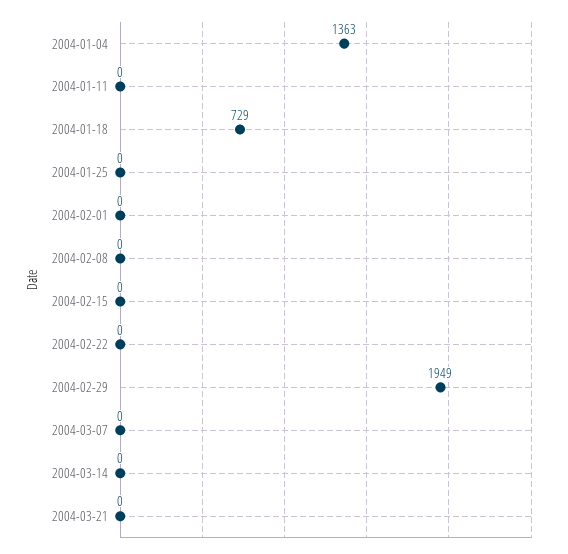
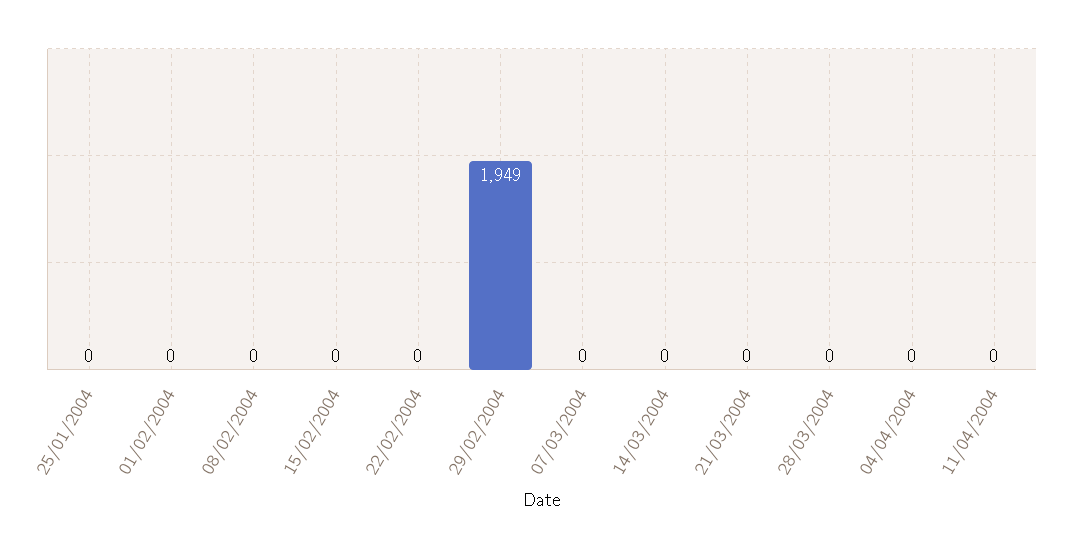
2004-01-04: 1363 -> none
2004-01-11: 0 -> none
2004-01-18: 729 -> none
28/03/2004: none -> 0
04/04/2004: none -> 0
11/04/2004: none -> 0

